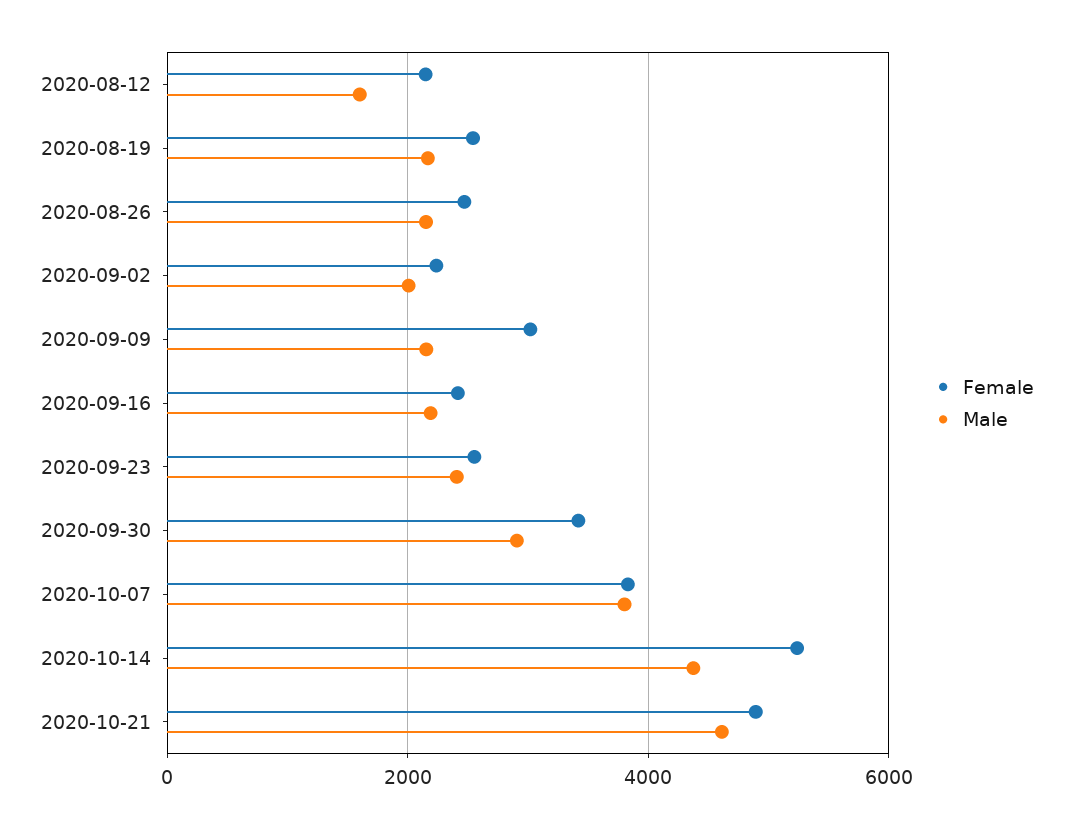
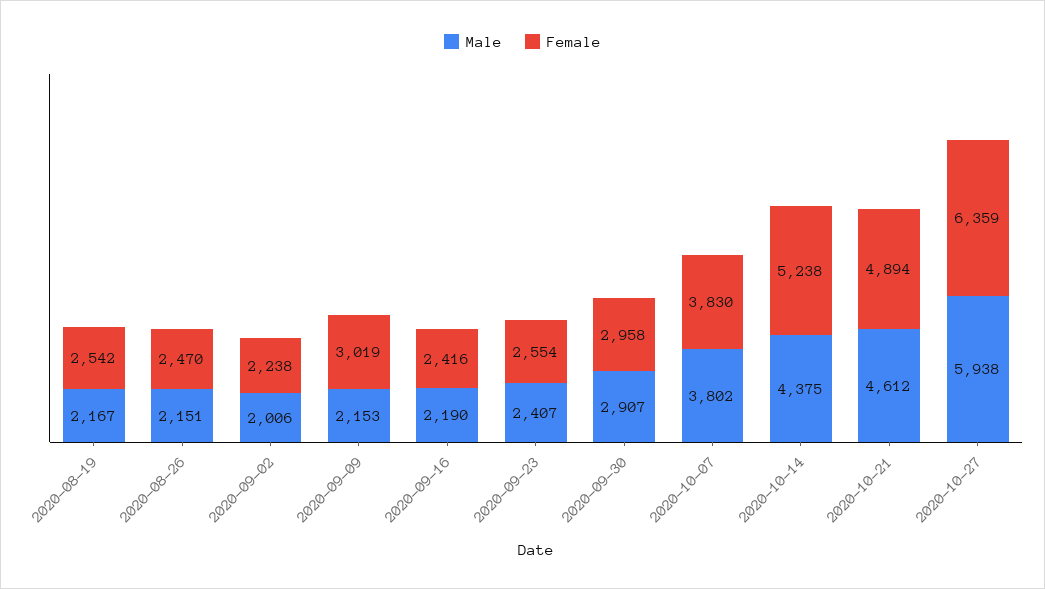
Female, 2020-08-12: 2200 -> none
Male, 2020-08-12: 1600 -> none
Female, 2020-09-30: 3400 -> 2958
Male, 2020-10-27: none -> 5938
Female, 2020-10-27: none -> 6359

